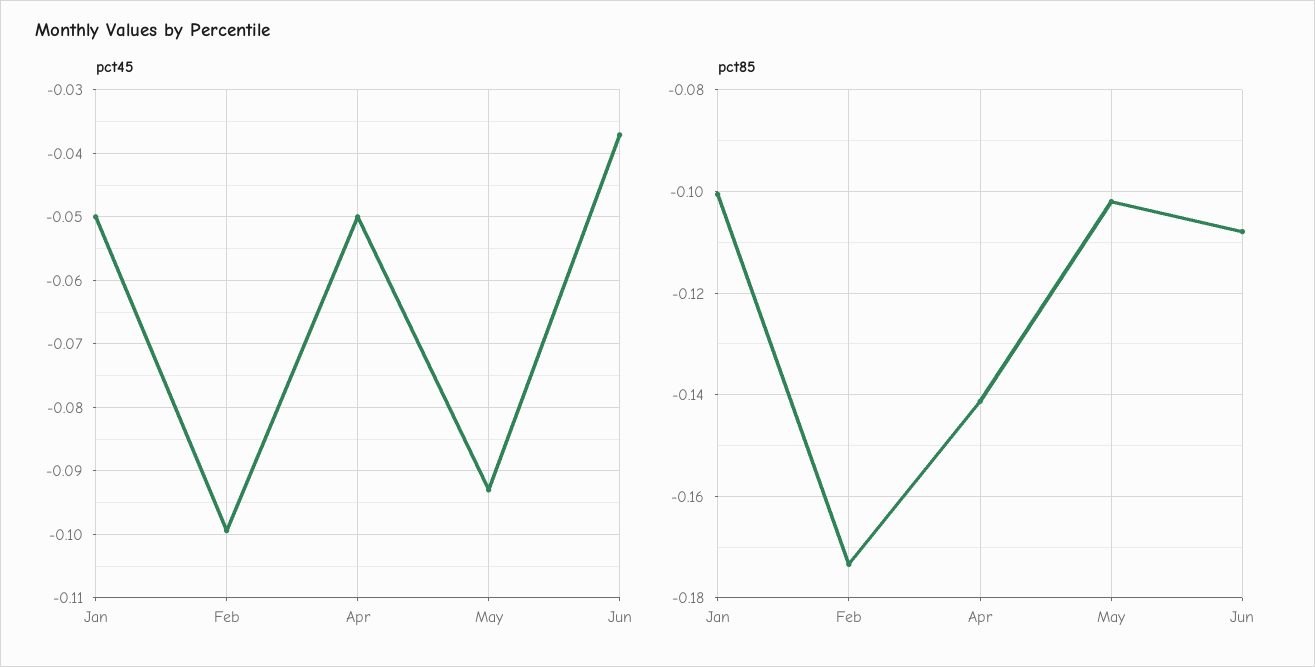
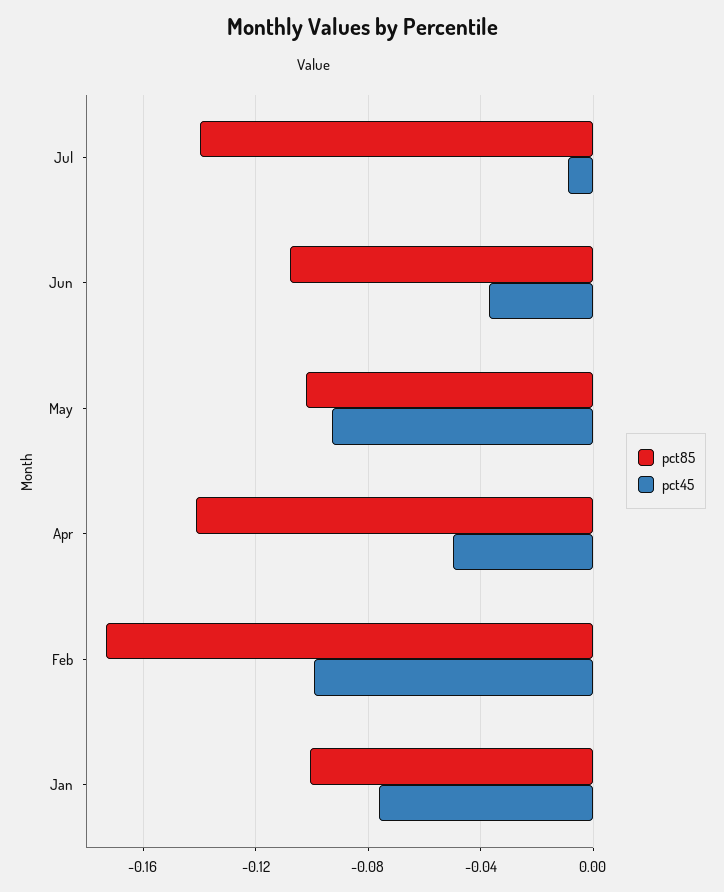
pct45, Jan: -0.05 -> -0.075
pct85, Jul: none -> -0.14
pct45, Jul: none -> -0.01

